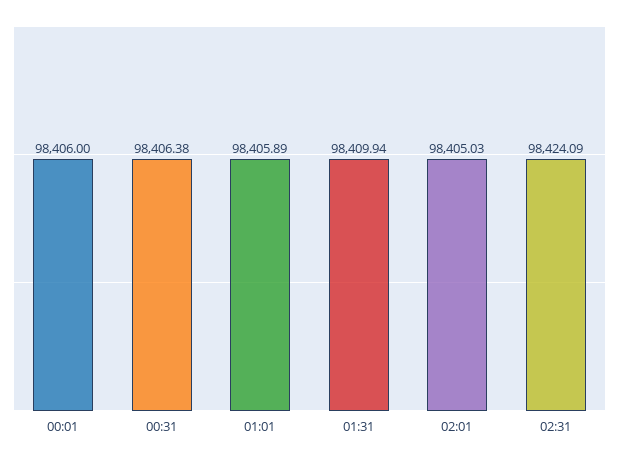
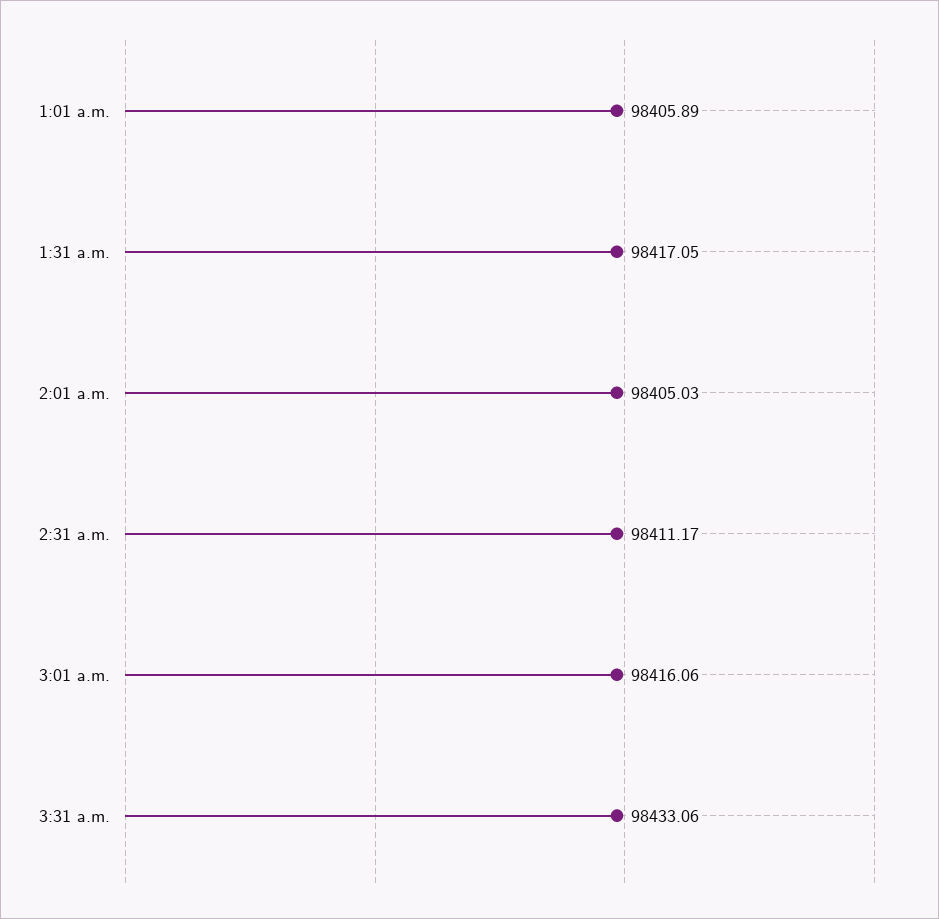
00:01: 98406 -> none
00:31: 98406.38 -> none
01:31: 98409.94 -> 98417.05
02:31: 98424.09 -> 98411.17
3:01 a.m.: none -> 98416.06
3:31 a.m.: none -> 98433.06

